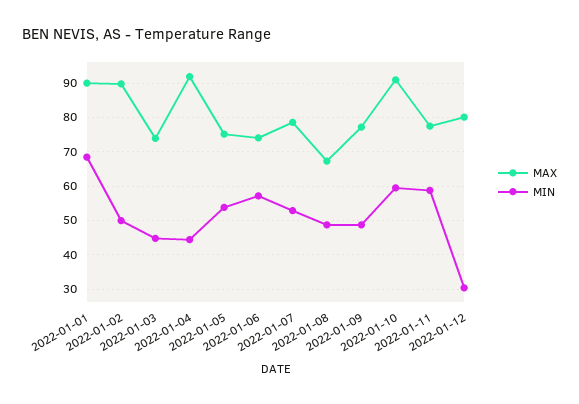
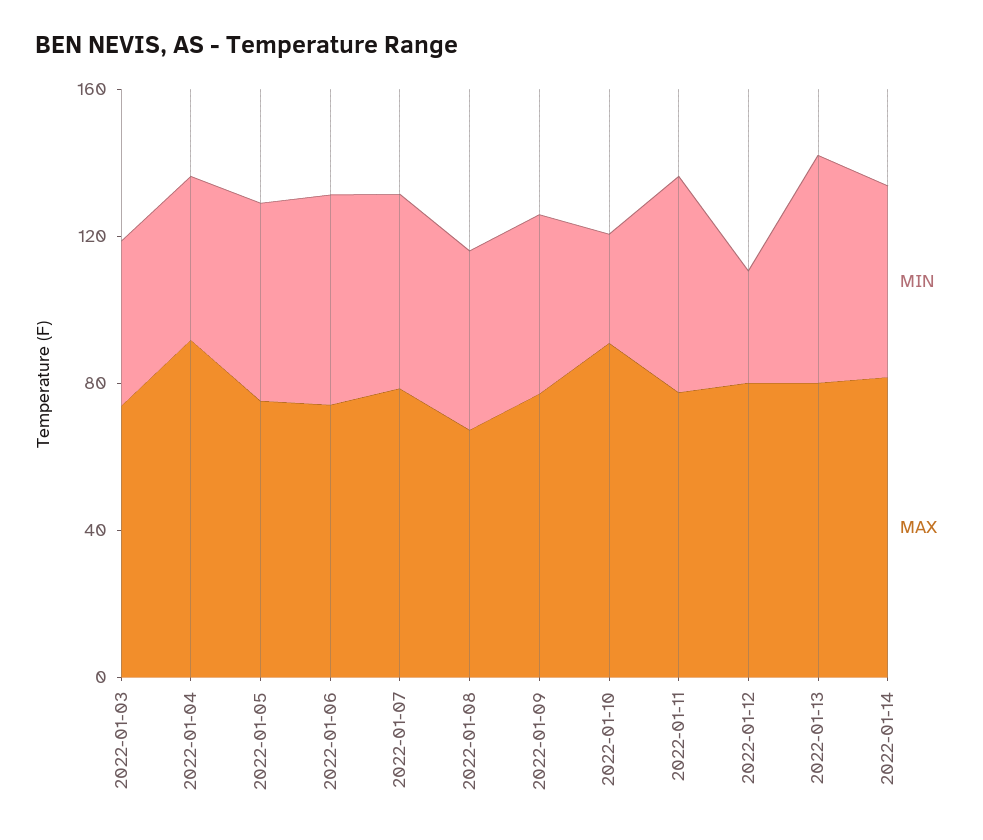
MAX, 2022-01-01: 90 -> none
MIN, 2022-01-01: 68 -> none
MAX, 2022-01-02: 90 -> none
MIN, 2022-01-02: 50 -> none
MIN, 2022-01-10: 60 -> 30
MIN, 2022-01-13: none -> 60
MAX, 2022-01-13: none -> 80
MIN, 2022-01-14: none -> 50
MAX, 2022-01-14: none -> 80

